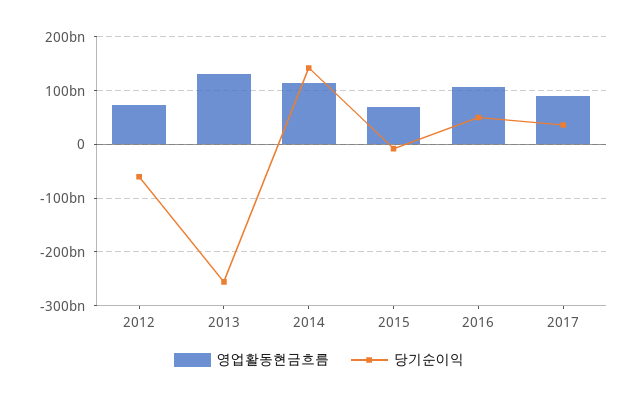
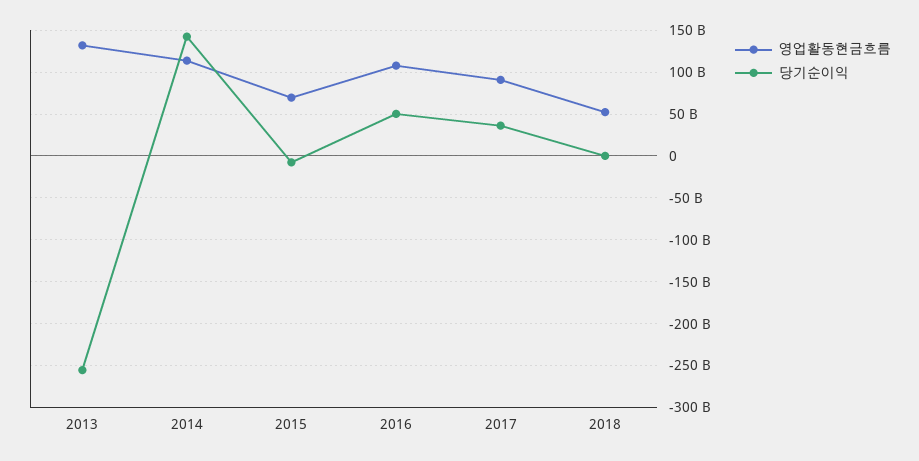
영업활동현금흐름, 2012: 80000000000 -> none
당기순이익, 2012: -60000000000 -> none
영업활동현금흐름, 2018: none -> 50000000000
당기순이익, 2018: none -> 0

